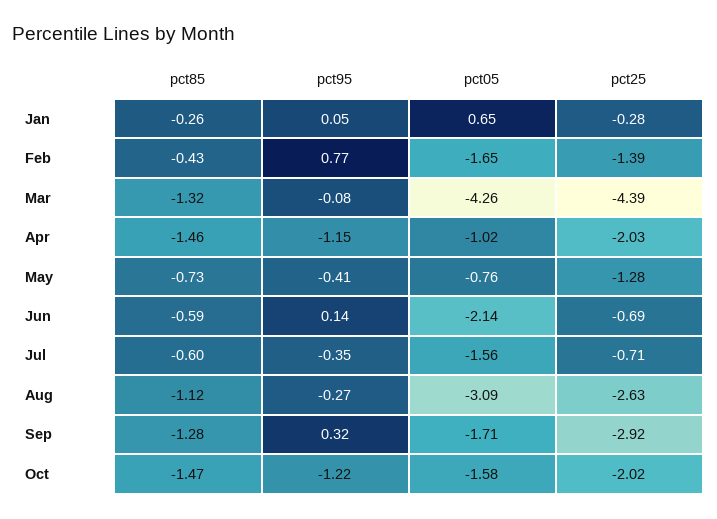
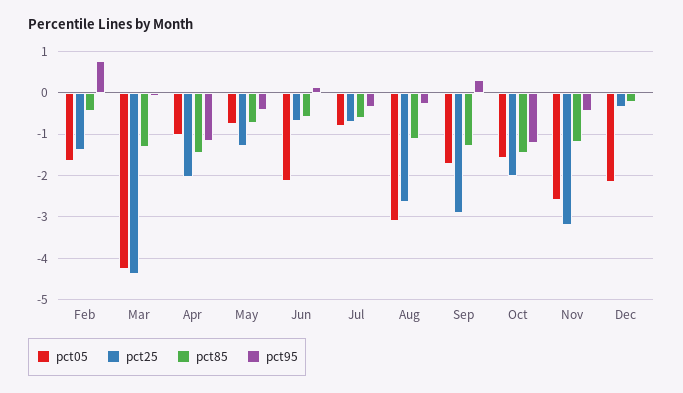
pct85, Jan: -0.26 -> none
pct95, Jan: 0.05 -> none
pct05, Jan: 0.65 -> none
pct25, Jan: -0.28 -> none
pct05, Jul: -1.56 -> -0.8
pct05, Nov: none -> -2.6
pct25, Nov: none -> -3.2
pct85, Nov: none -> -1.2
pct95, Nov: none -> -0.4
pct05, Dec: none -> -2.2
pct25, Dec: none -> -0.4
pct85, Dec: none -> -0.2
pct95, Dec: none -> 0

